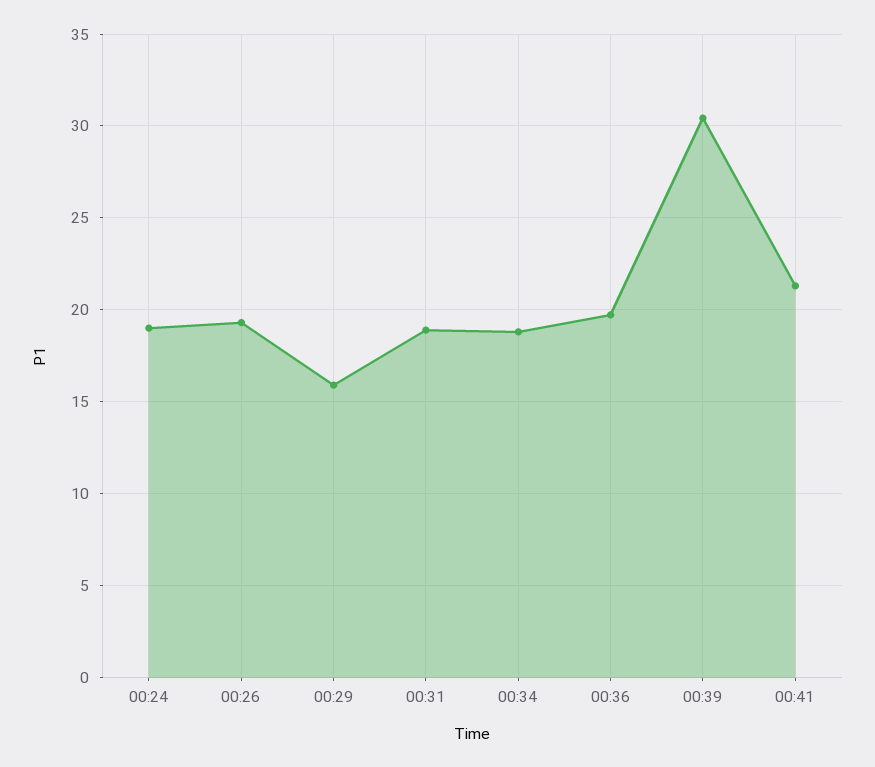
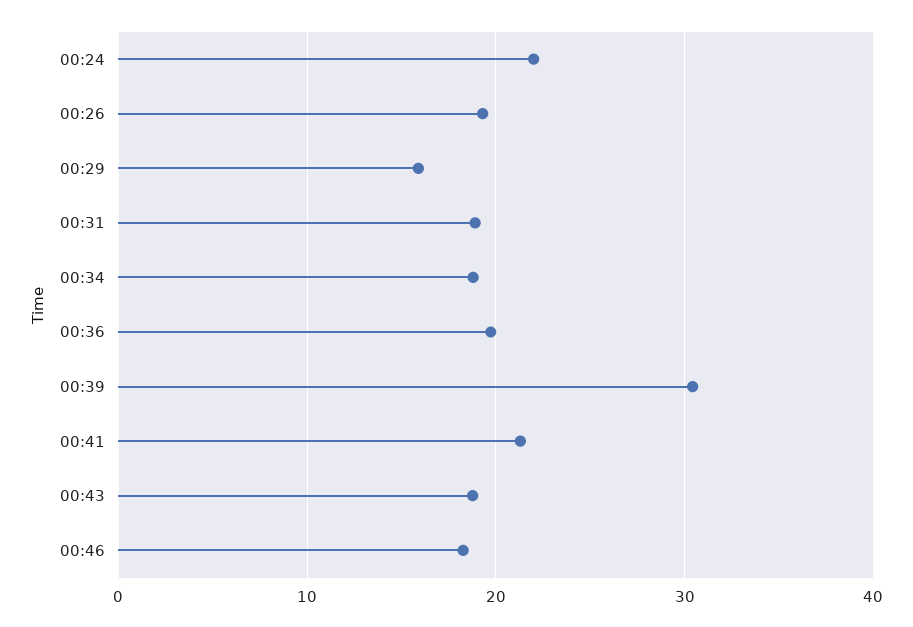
00:24: 19 -> 22
00:43: none -> 19
00:46: none -> 18

